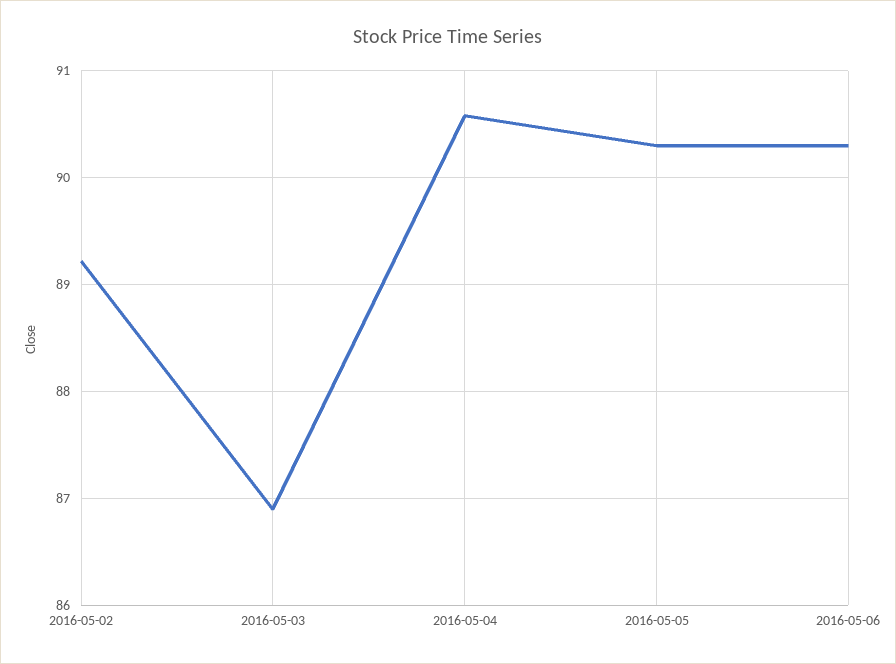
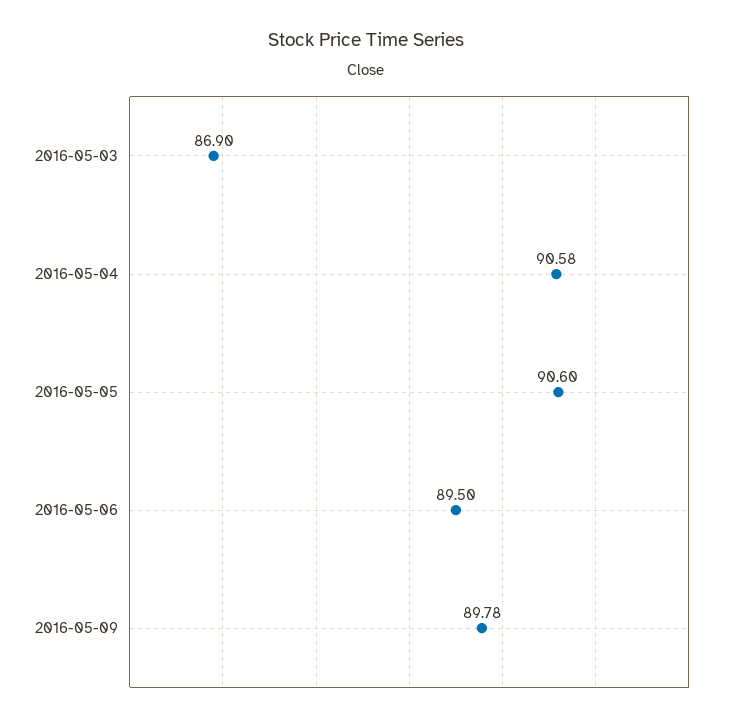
2016-05-02: 89.2 -> none
2016-05-05: 90.3 -> 90.6
2016-05-06: 90.3 -> 89.5
2016-05-09: none -> 89.78

